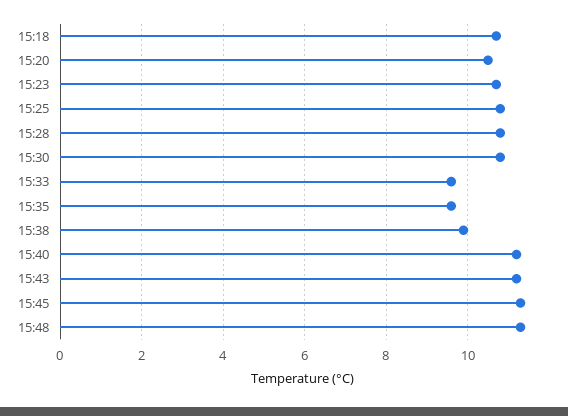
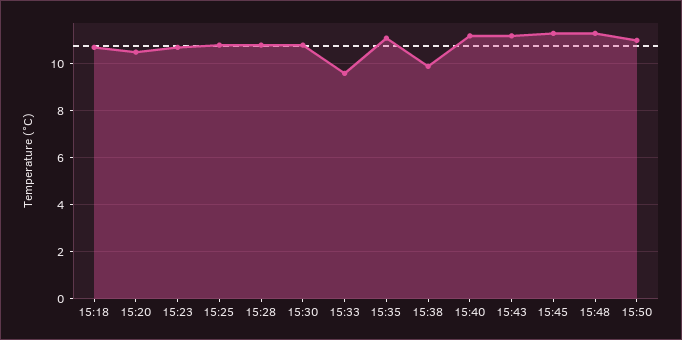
15:35: 9.5 -> 11
15:50: none -> 11

